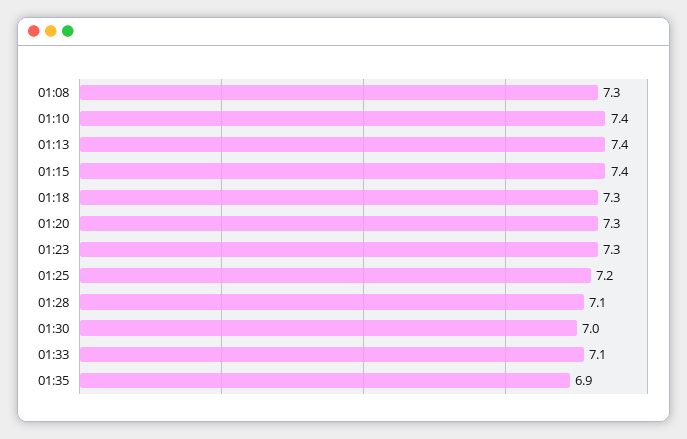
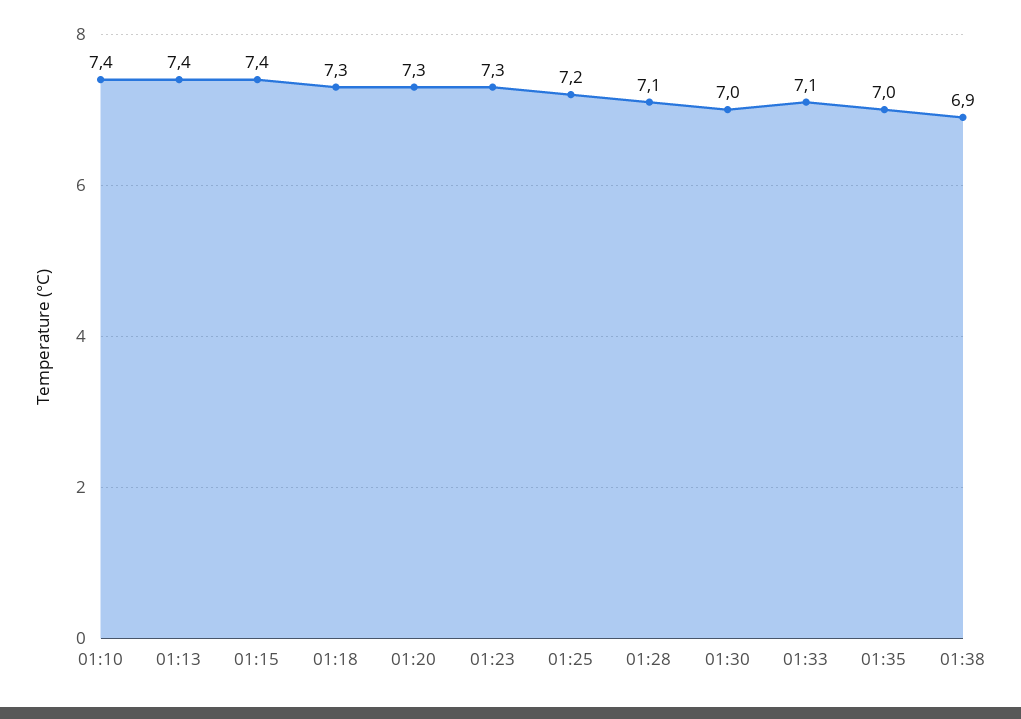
01:08: 7.3 -> none
01:35: 6.9 -> 7
01:38: none -> 6.9

